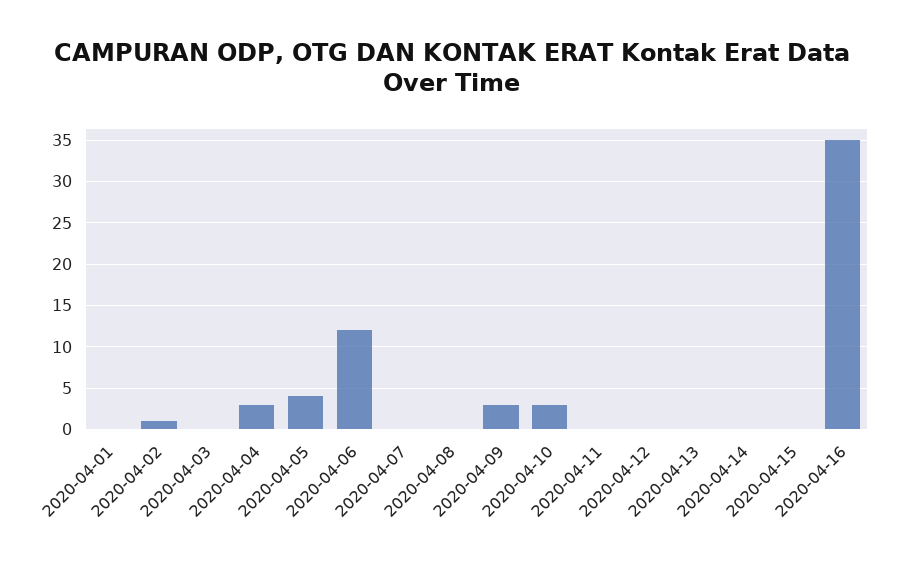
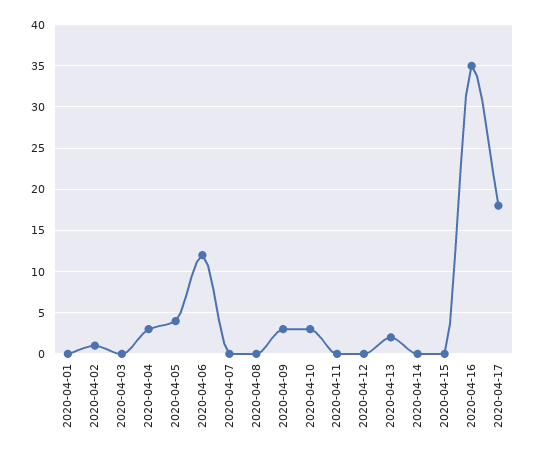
2020-04-13: 0 -> 2
2020-04-17: none -> 18

